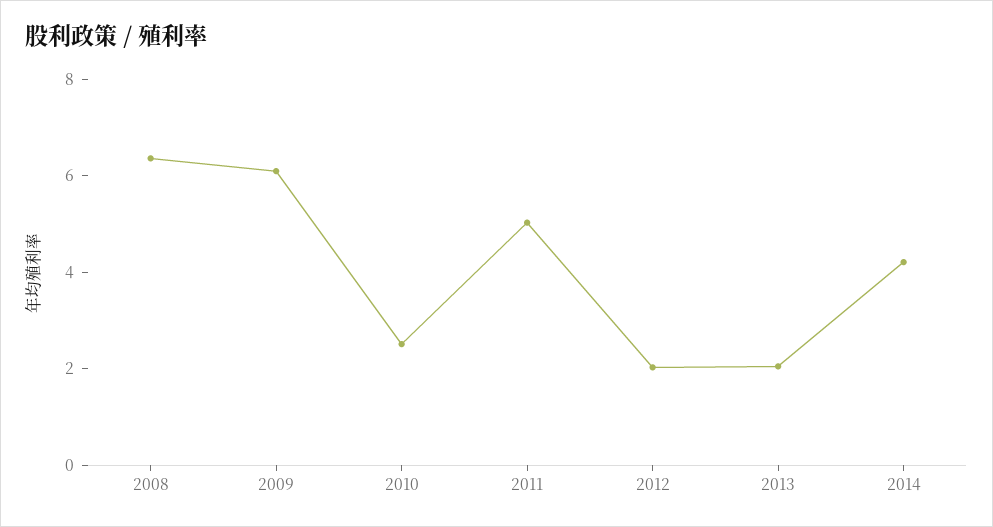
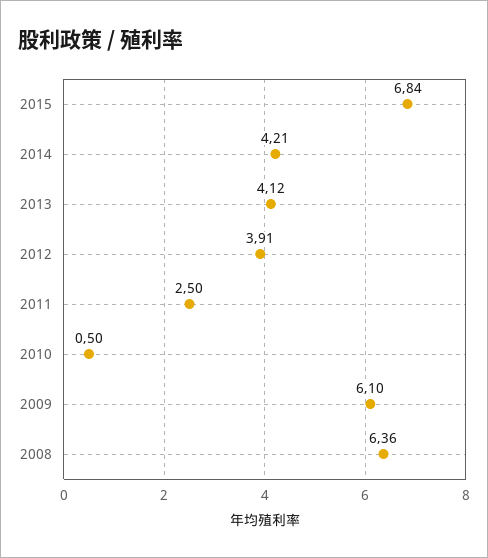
2010: 2.5 -> 0.5
2011: 5 -> 2.5
2012: 2 -> 3.91
2013: 2 -> 4.12
2015: none -> 6.84

